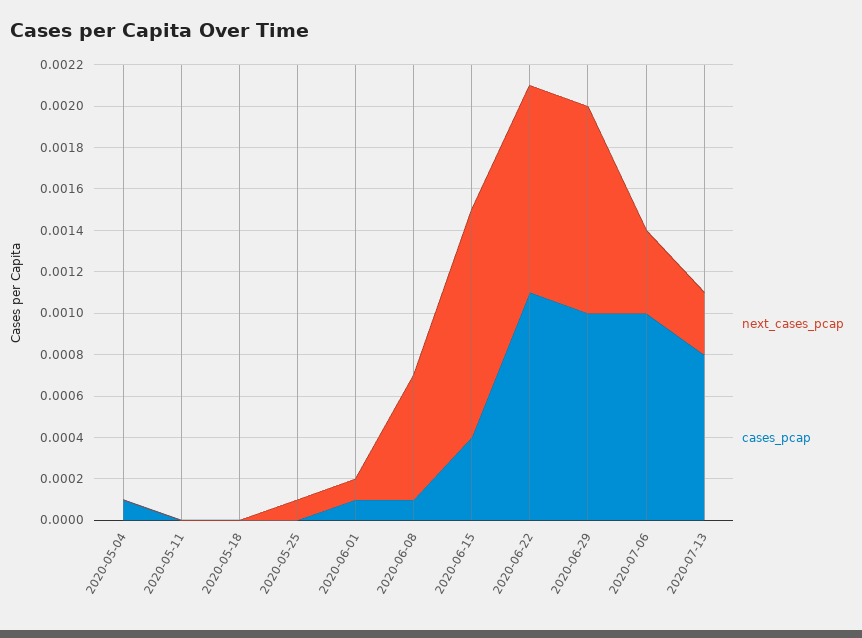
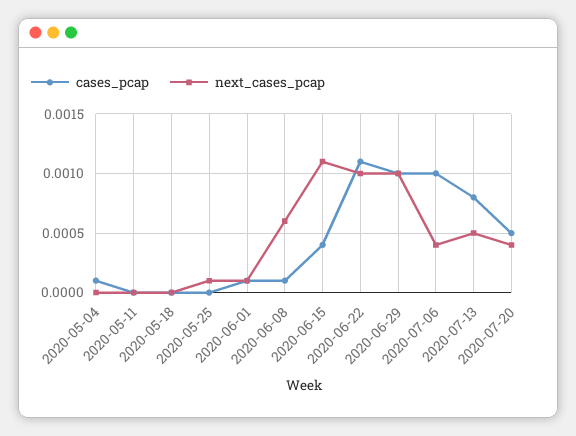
next_cases_pcap, 2020-07-13: 0.0003 -> 0.0005
cases_pcap, 2020-07-20: none -> 0.0005
next_cases_pcap, 2020-07-20: none -> 0.0004

